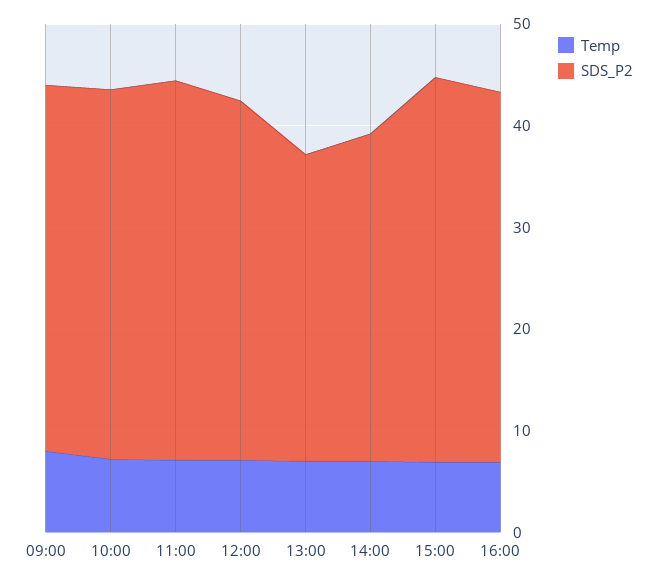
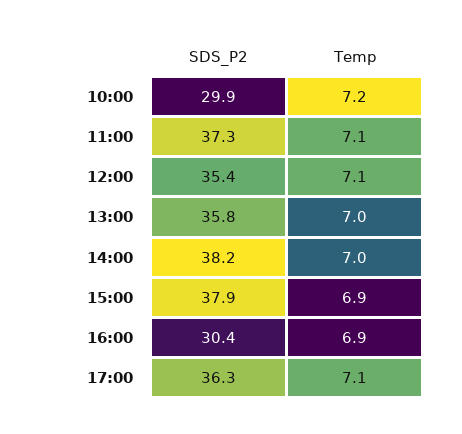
Temp, 09:00: 8 -> none
SDS_P2, 09:00: 36 -> none
SDS_P2, 10:00: 36 -> 29.9
SDS_P2, 13:00: 30 -> 35.8
SDS_P2, 14:00: 32 -> 38.2
SDS_P2, 16:00: 36 -> 30.4
SDS_P2, 17:00: none -> 36.3
Temp, 17:00: none -> 7.1

